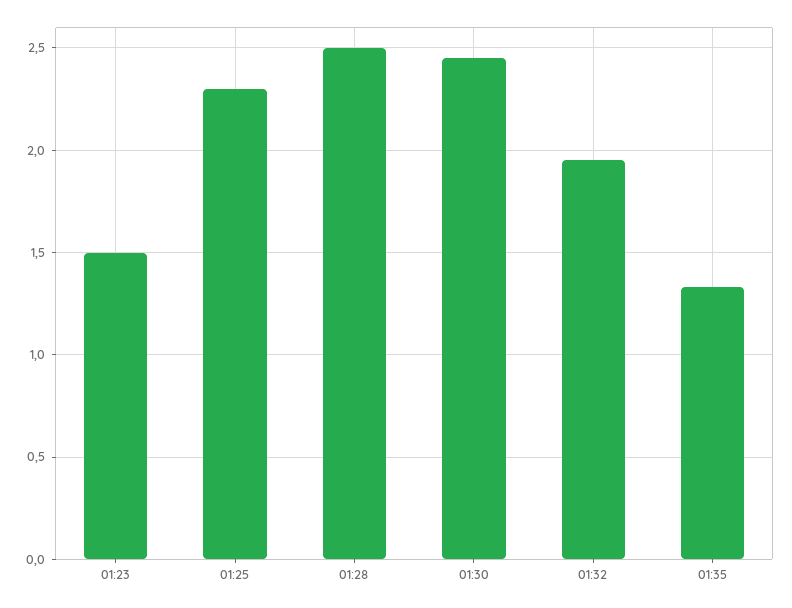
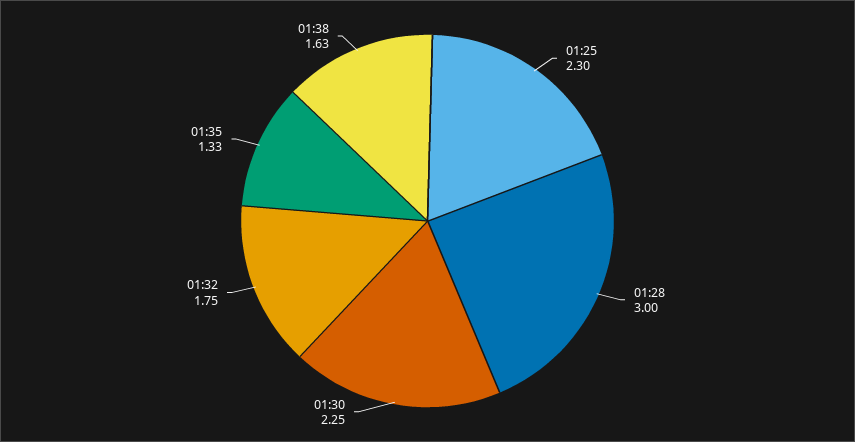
01:23: 1.5 -> none
01:28: 2.5 -> 3
01:30: 2.45 -> 2.25
01:32: 1.95 -> 1.75
01:38: none -> 1.63

